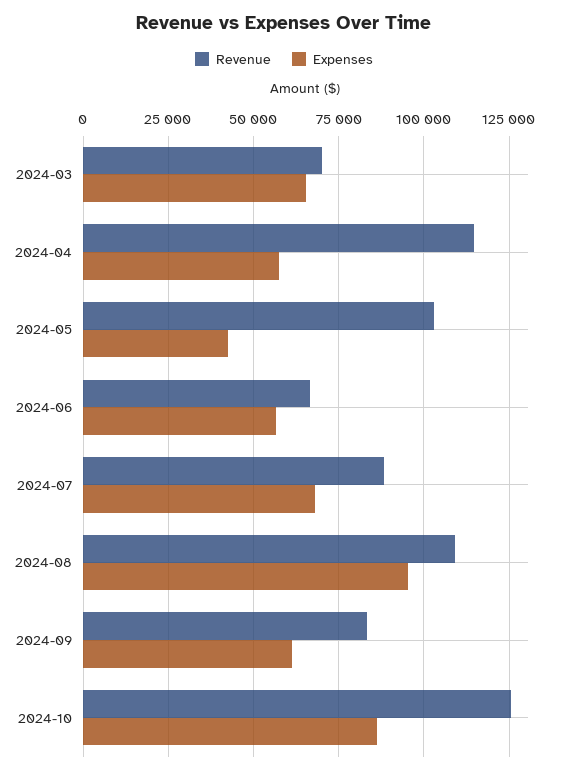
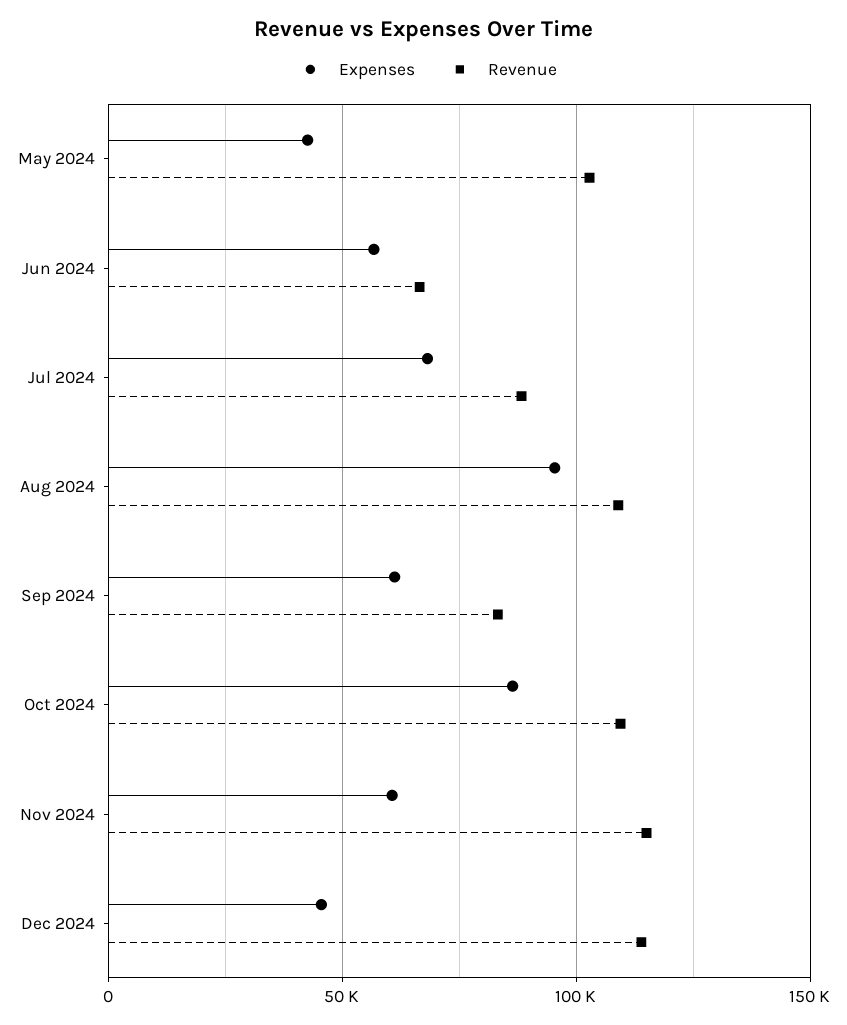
Revenue, 2024-03: 70000 -> none
Expenses, 2024-03: 65000 -> none
Revenue, 2024-04: 115000 -> none
Expenses, 2024-04: 57500 -> none
Revenue, 2024-10: 125000 -> 110000
Expenses, Nov 2024: none -> 60000
Revenue, Nov 2024: none -> 115000
Expenses, Dec 2024: none -> 45000
Revenue, Dec 2024: none -> 115000

